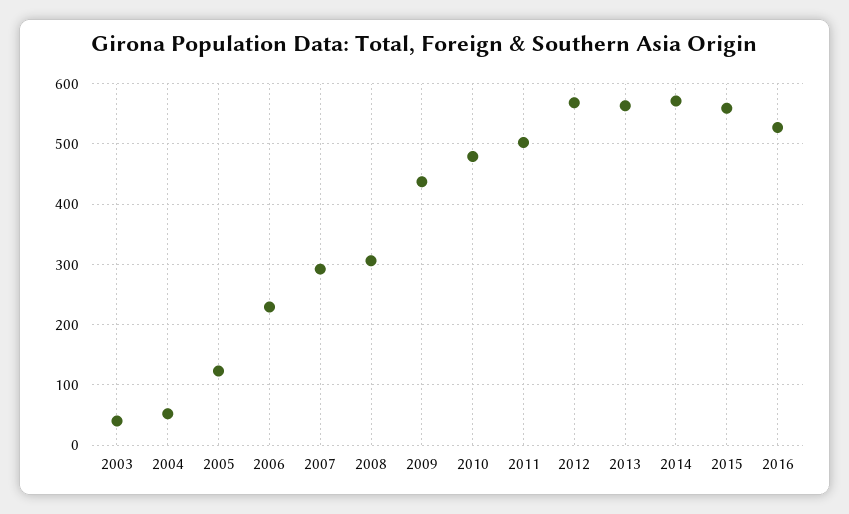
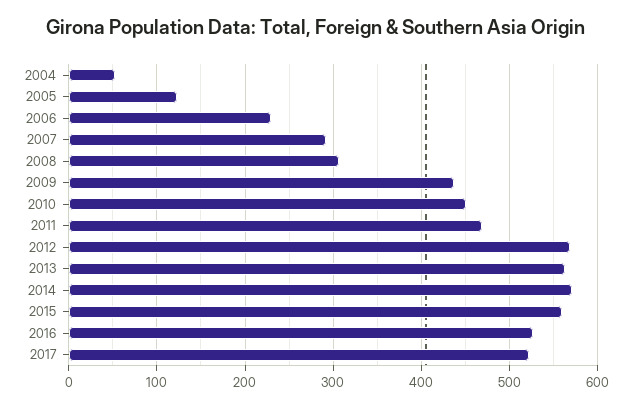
2003: 40 -> none
2010: 480 -> 450
2011: 500 -> 470
2017: none -> 520

